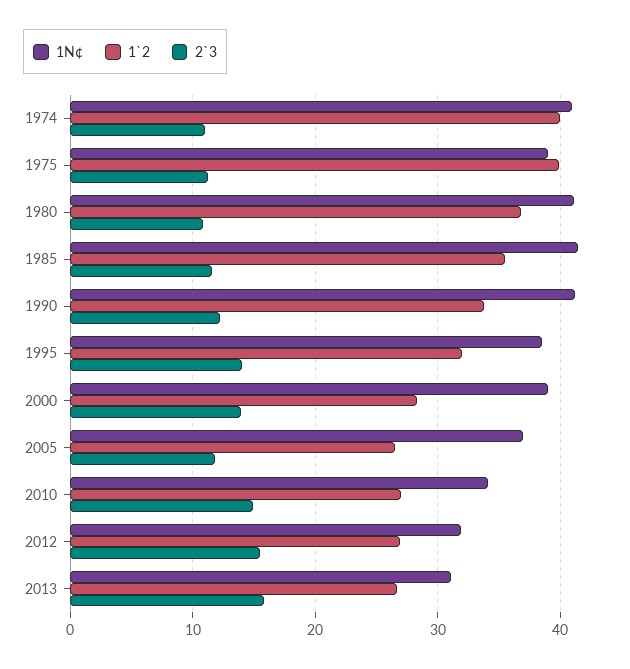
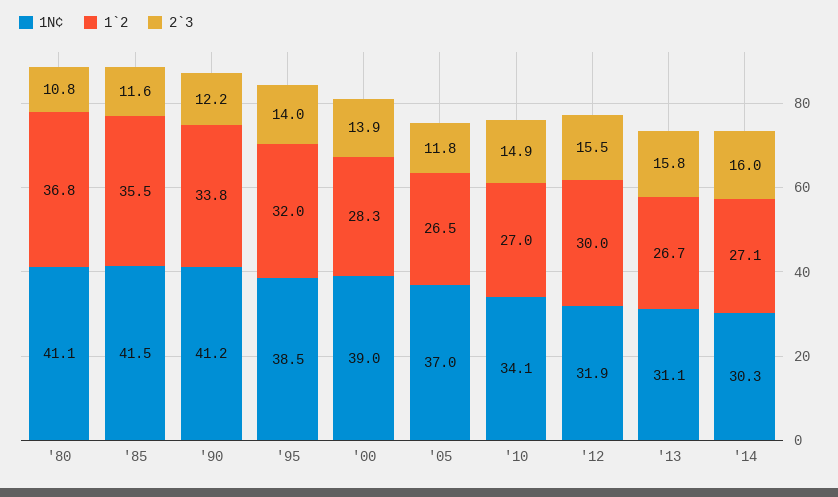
1N¢, 1974: 41 -> none
1`2, 1974: 40 -> none
2`3, 1974: 11 -> none
1N¢, 1975: 39 -> none
1`2, 1975: 40 -> none
2`3, 1975: 11 -> none
1`2, 2012: 27 -> 30
1N¢, '14: none -> 30.3
1`2, '14: none -> 27.1
2`3, '14: none -> 16

